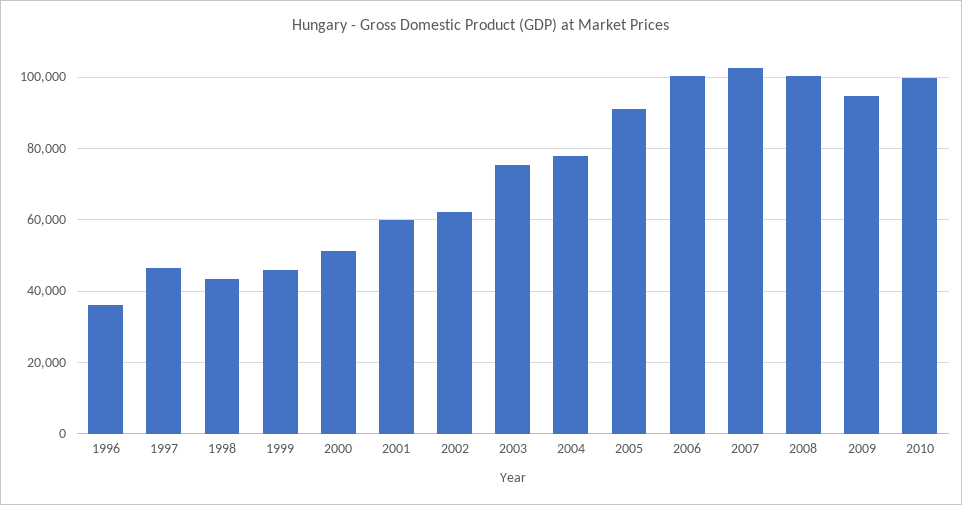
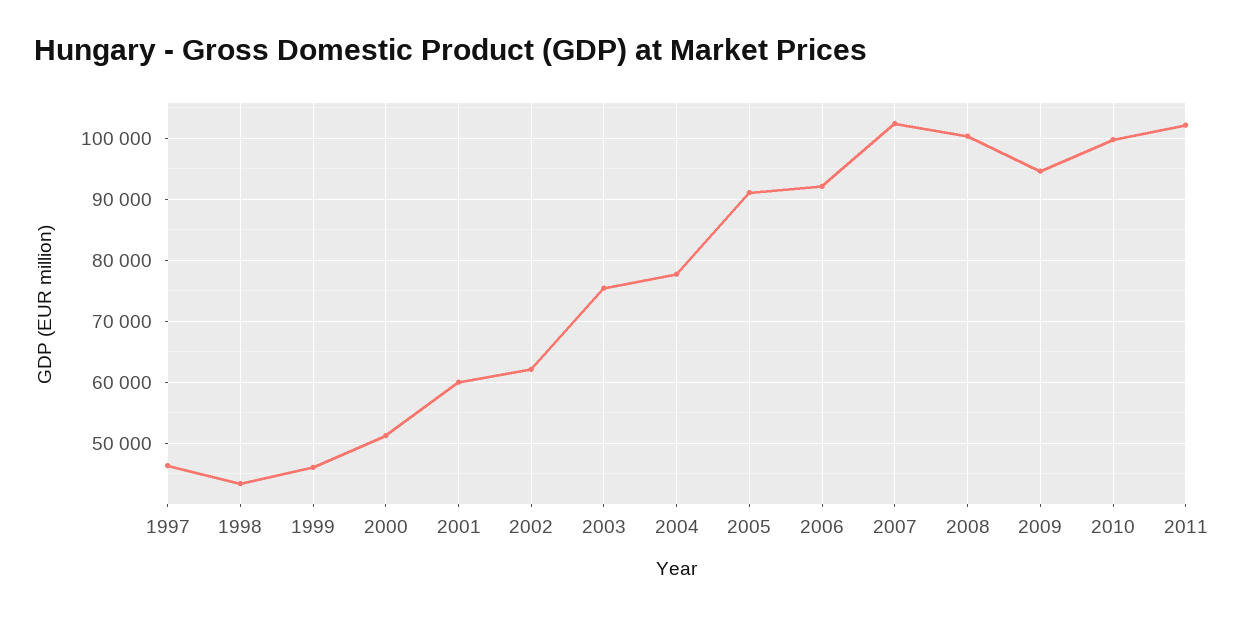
1996: 36000 -> none
2006: 100000 -> 92000
2011: none -> 102000

